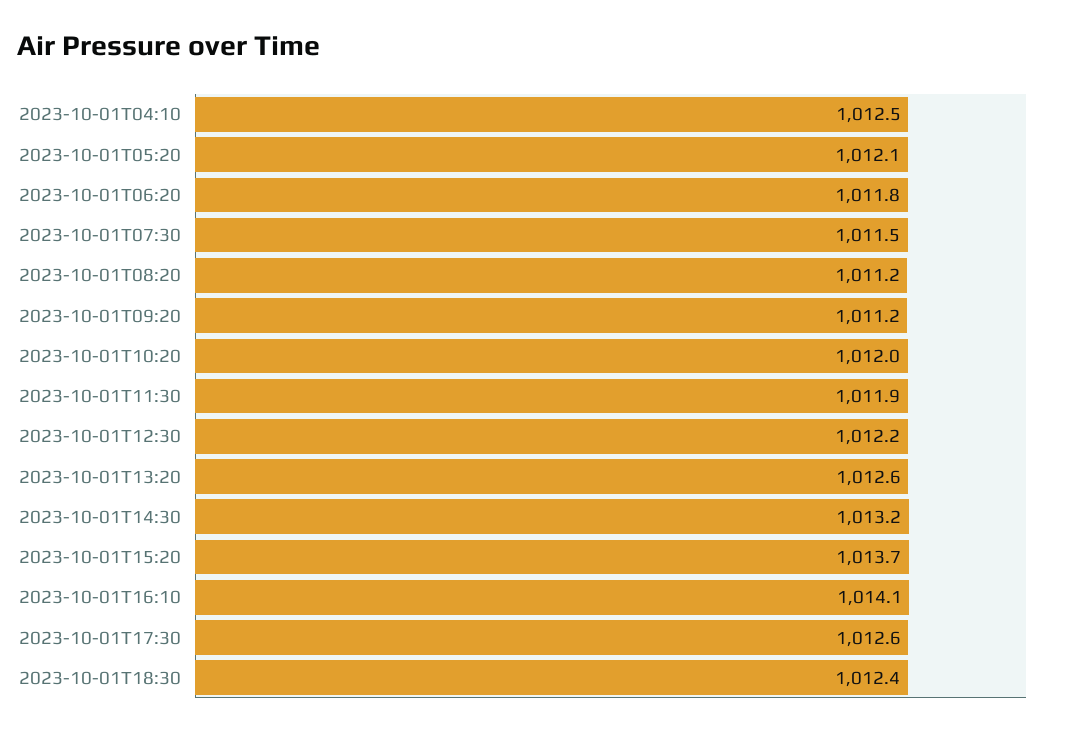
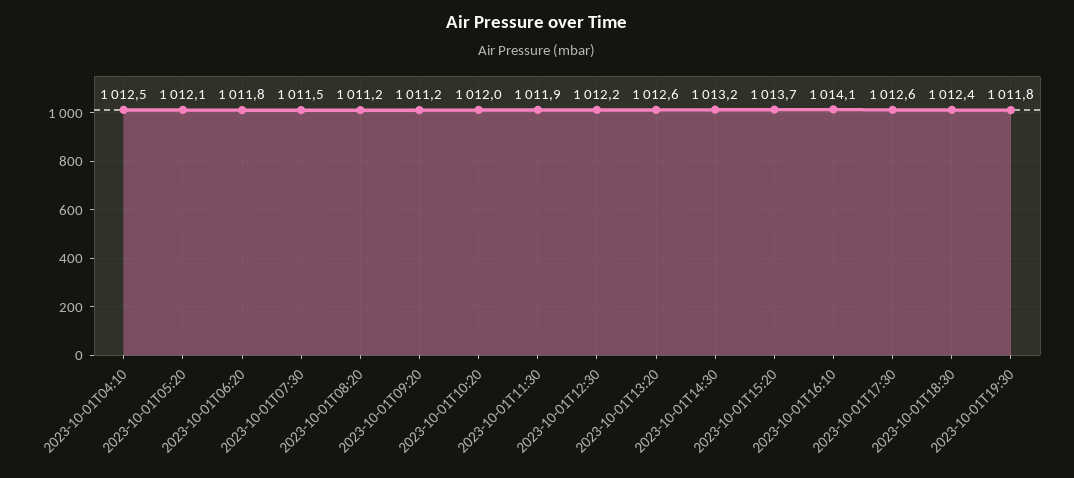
2023-10-01T19:30: none -> 1011.8

